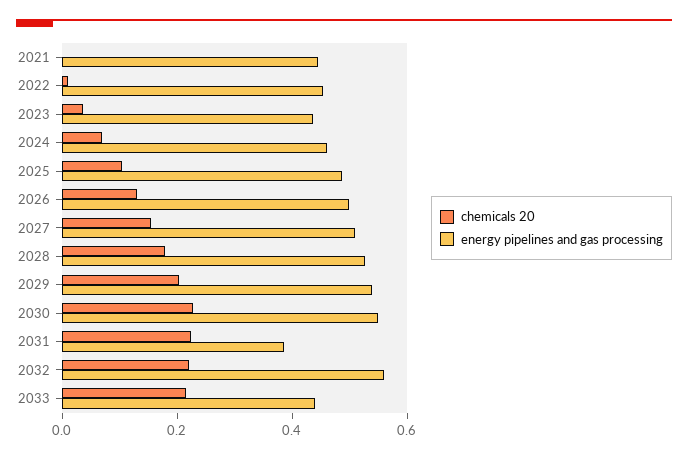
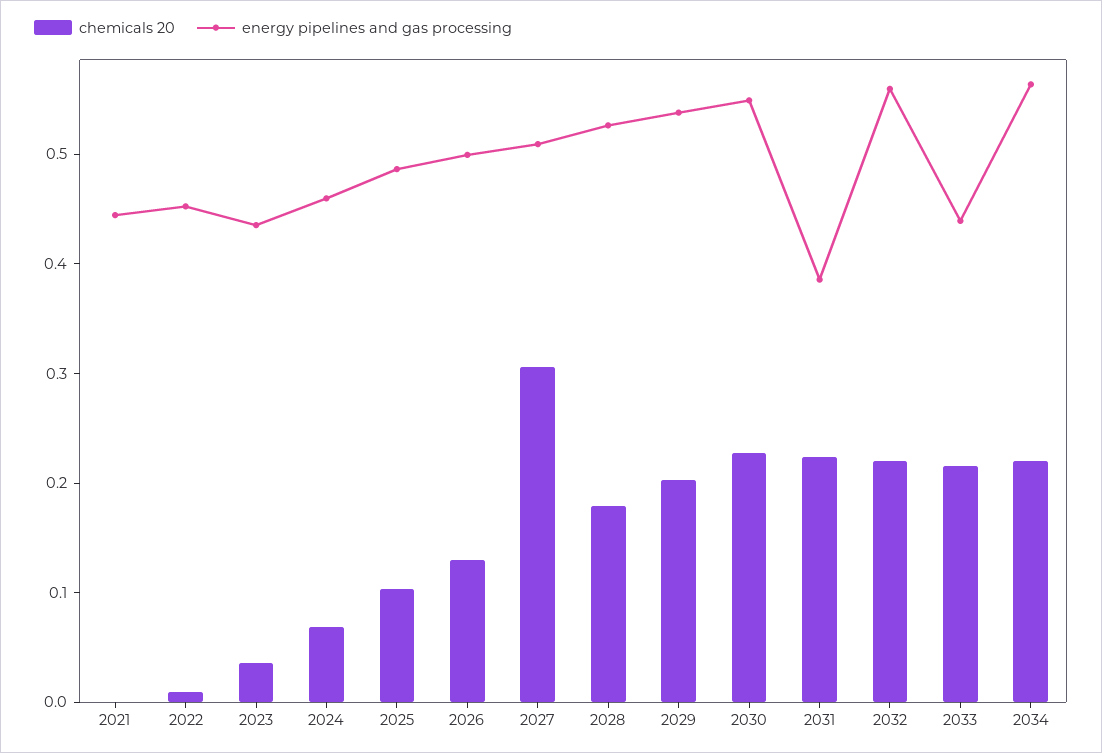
chemicals 20, 2027: 0.15 -> 0.3
chemicals 20, 2034: none -> 0.22
energy pipelines and gas processing, 2034: none -> 0.56

